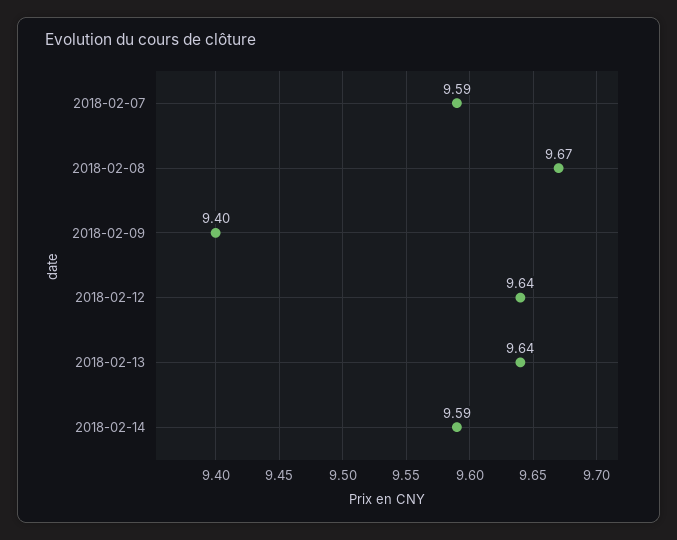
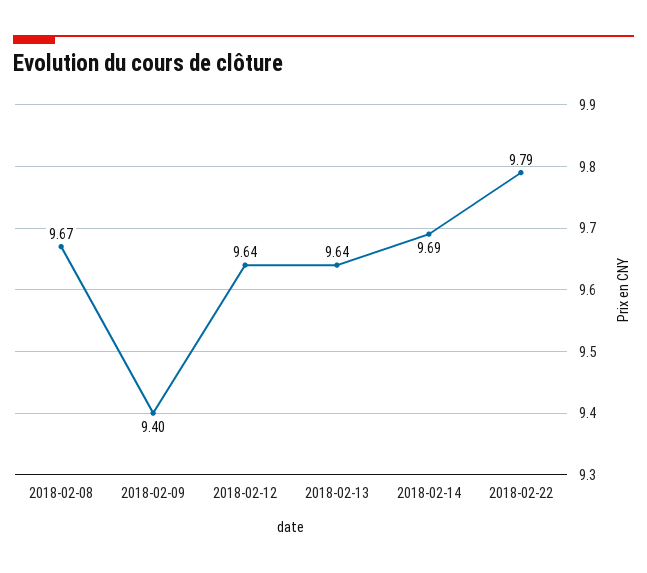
2018-02-07: 9.59 -> none
2018-02-14: 9.59 -> 9.69
2018-02-22: none -> 9.79

